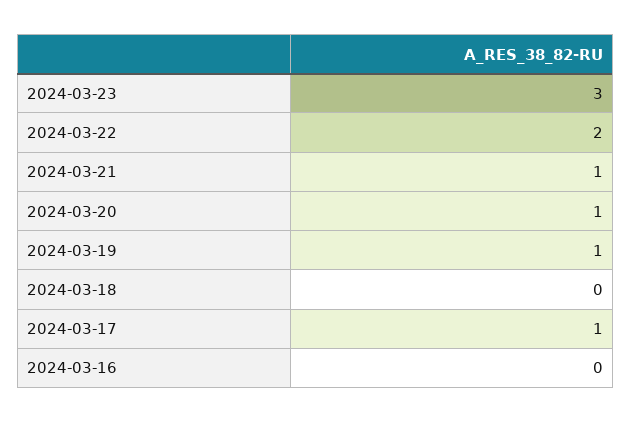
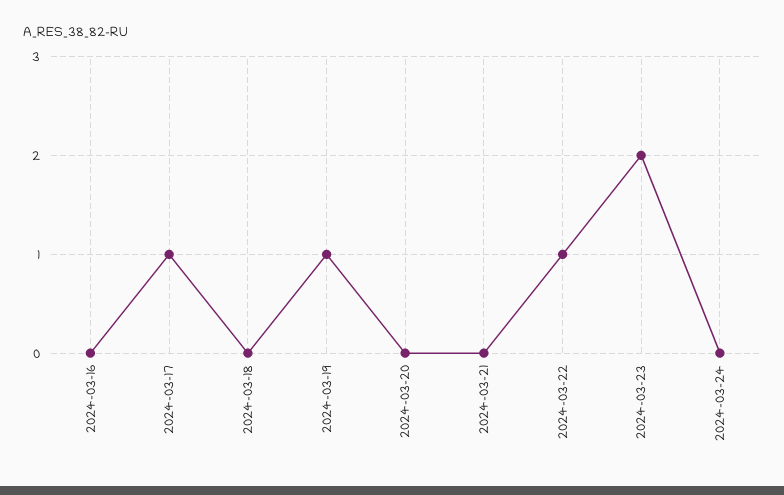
2024-03-23: 3 -> 2
2024-03-22: 2 -> 1
2024-03-21: 1 -> 0
2024-03-20: 1 -> 0
2024-03-24: none -> 0

